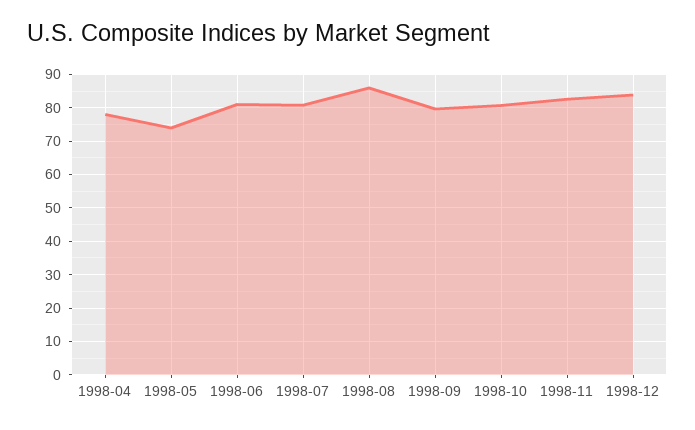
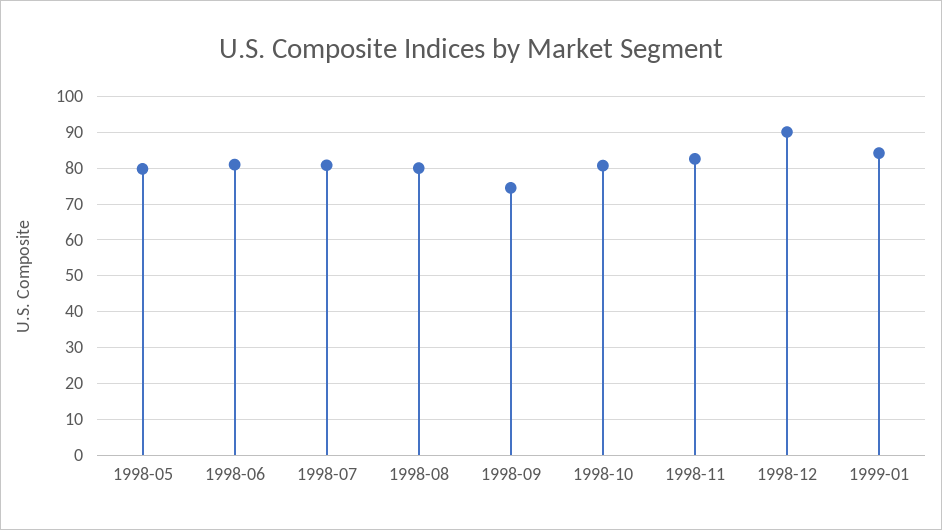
1998-04: 78 -> none
1998-05: 74 -> 80
1998-08: 86 -> 80
1998-09: 80 -> 74
1998-12: 84 -> 90
1999-01: none -> 84

